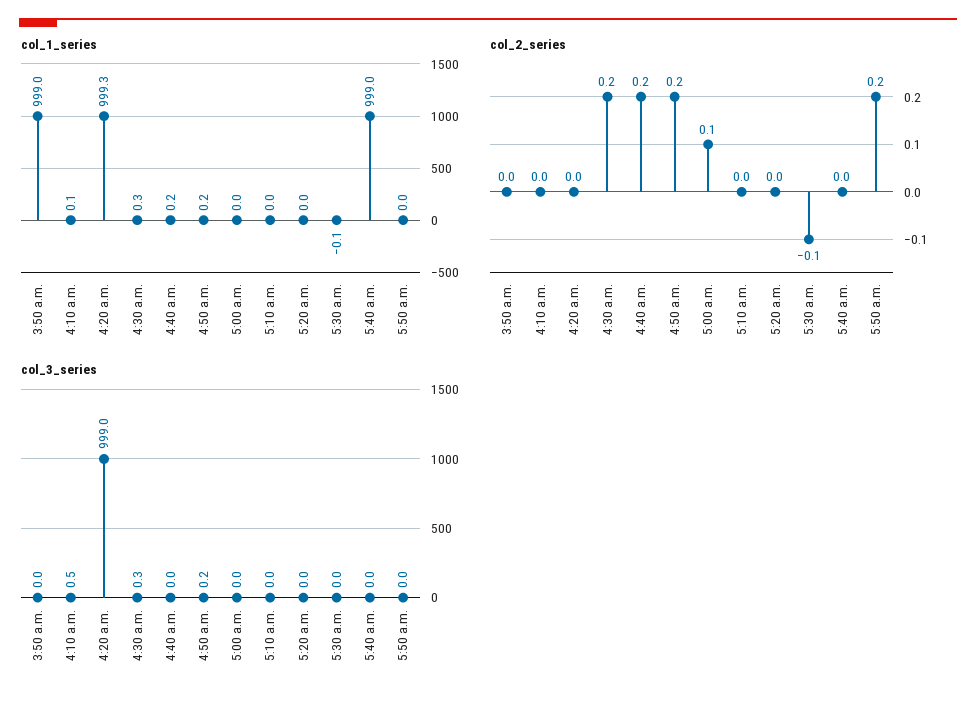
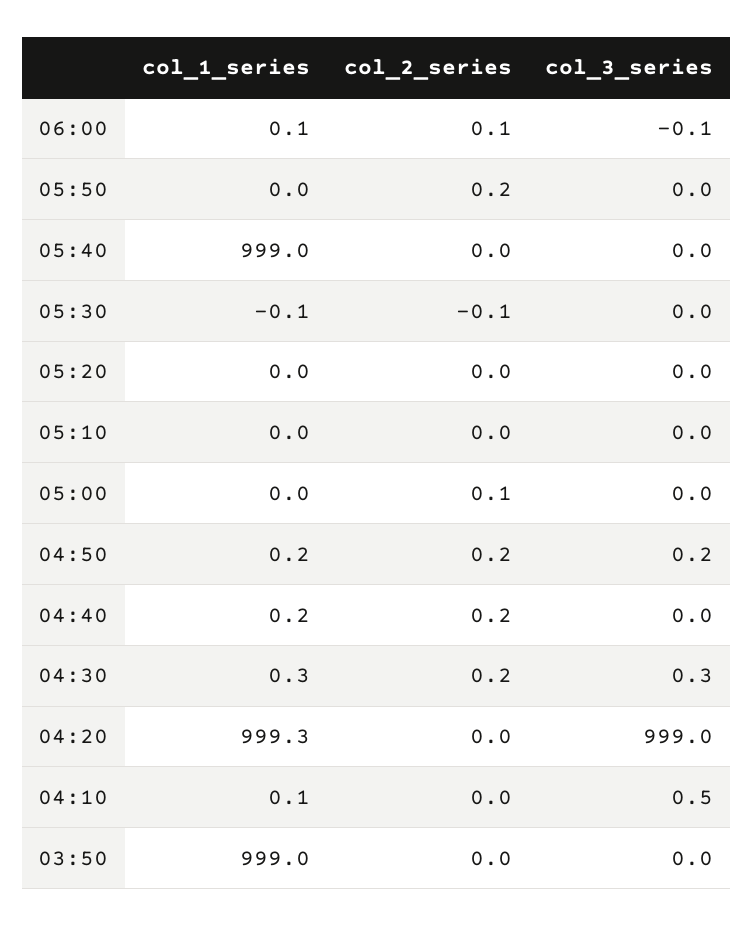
col_1_series, 06:00: none -> 0.1
col_2_series, 06:00: none -> 0.1
col_3_series, 06:00: none -> -0.1

